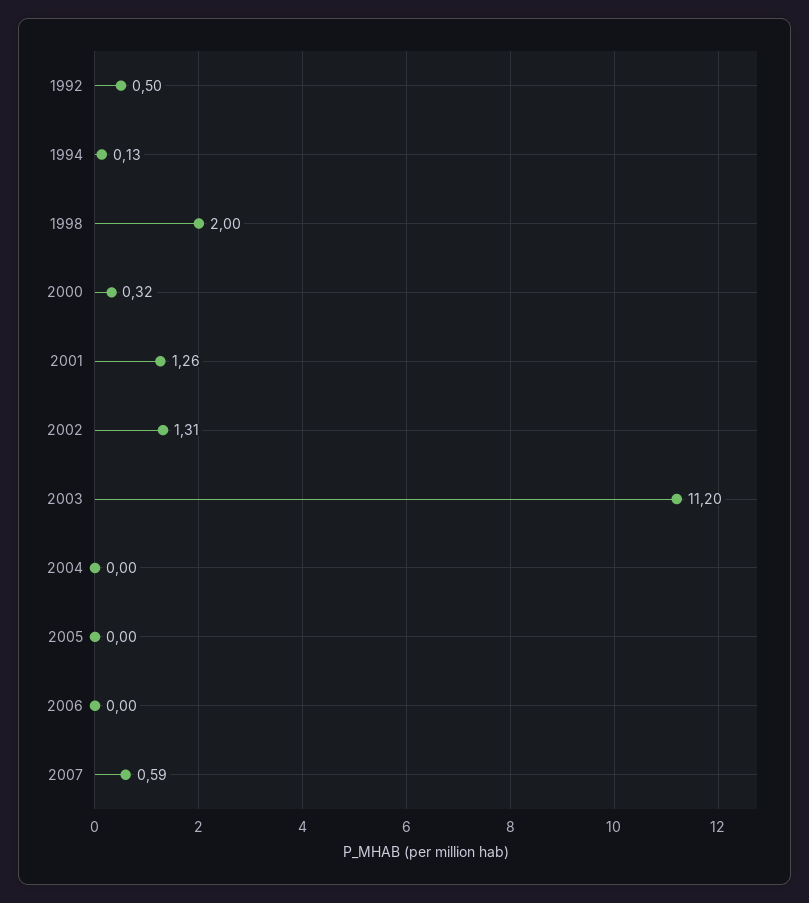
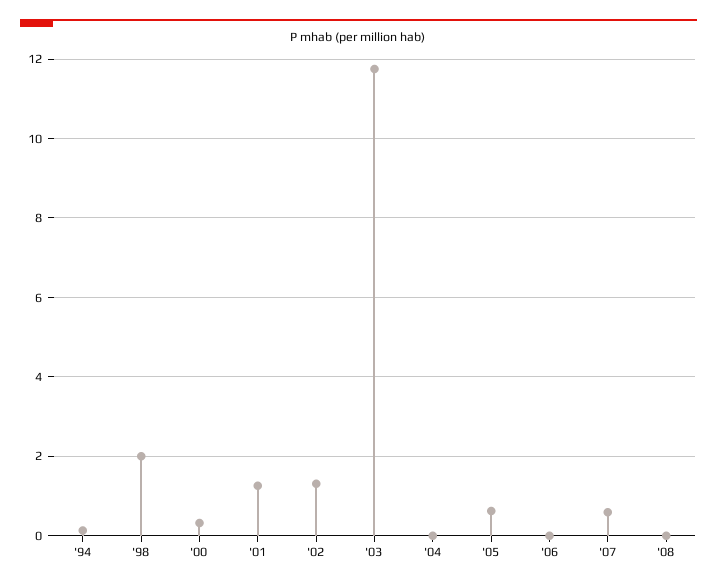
1992: 0.5 -> none
2003: 11.2 -> 11.8
2005: 0 -> 0.6
'08: none -> 0

